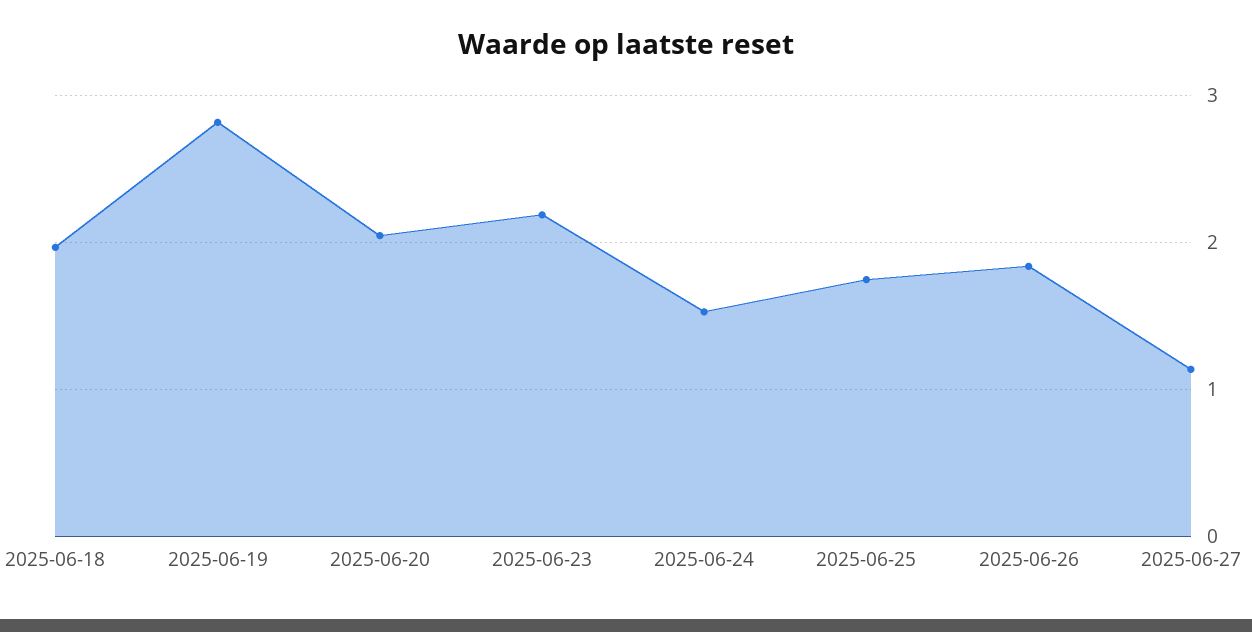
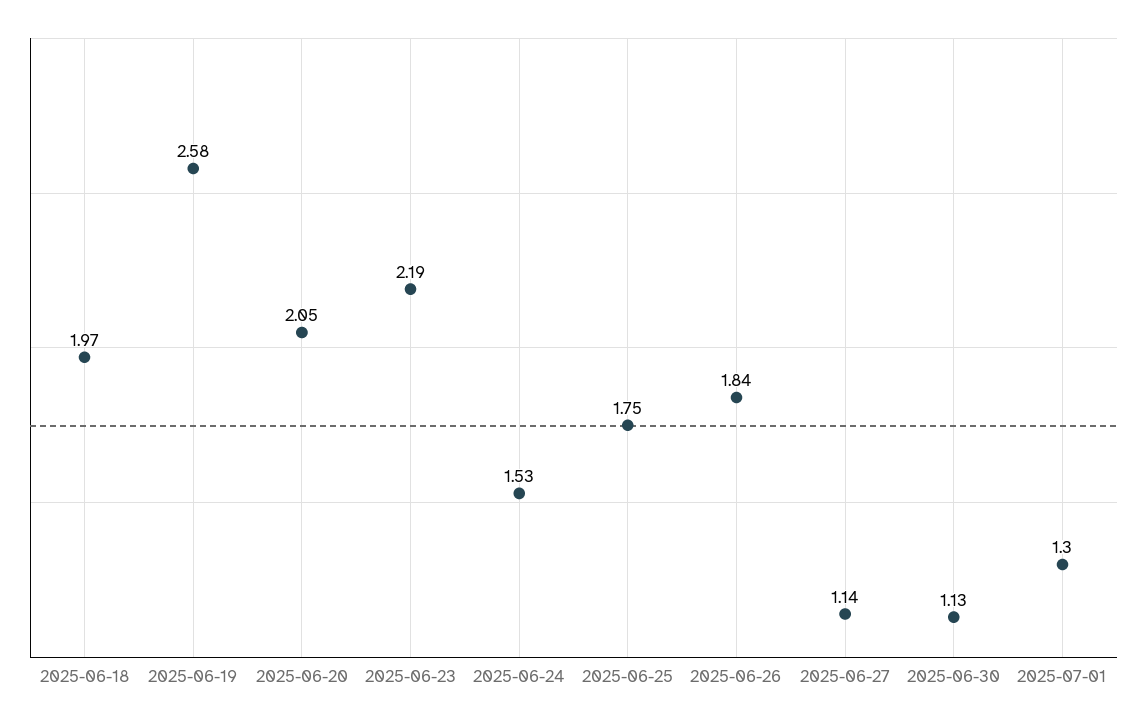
2025-06-19: 2.8 -> 2.58
2025-06-30: none -> 1.13
2025-07-01: none -> 1.3

